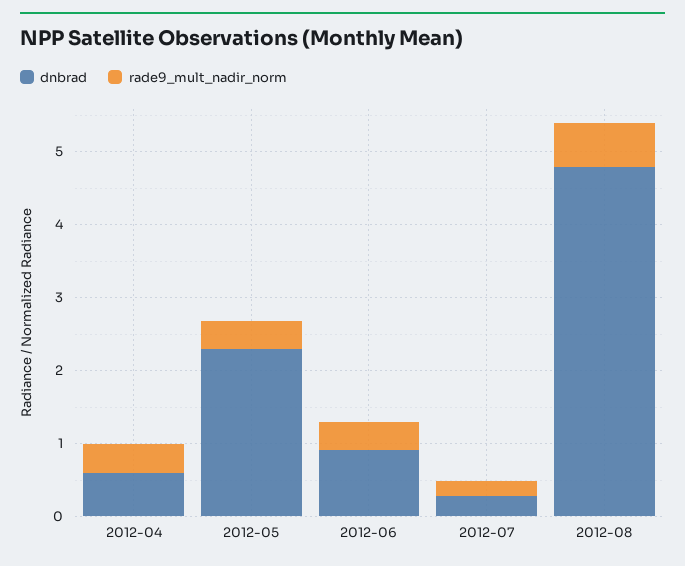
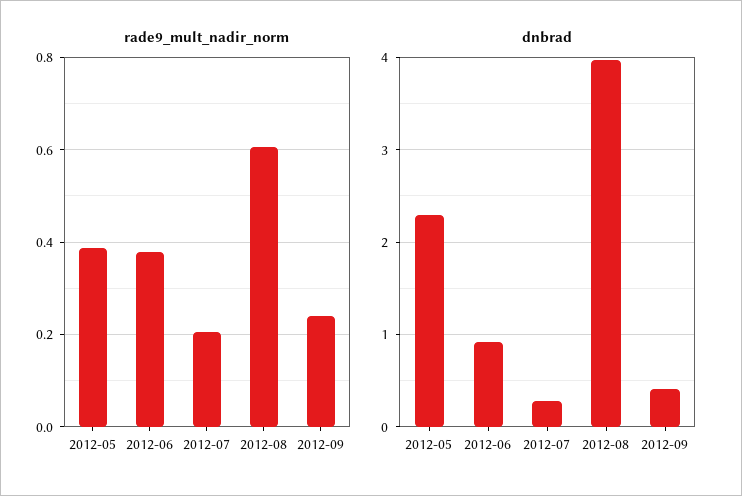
dnbrad, 2012-04: 0.6 -> none
rade9_mult_nadir_norm, 2012-04: 0.4 -> none
dnbrad, 2012-08: 4.8 -> 4
rade9_mult_nadir_norm, 2012-09: none -> 0.24
dnbrad, 2012-09: none -> 0.4

